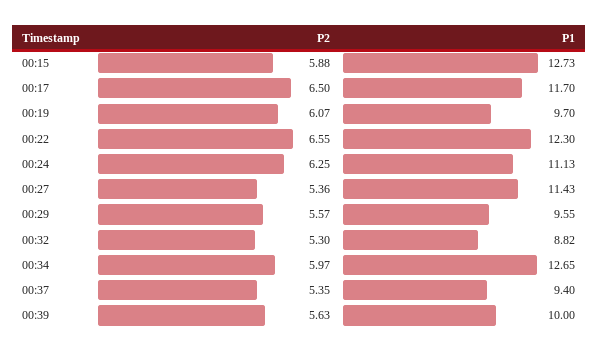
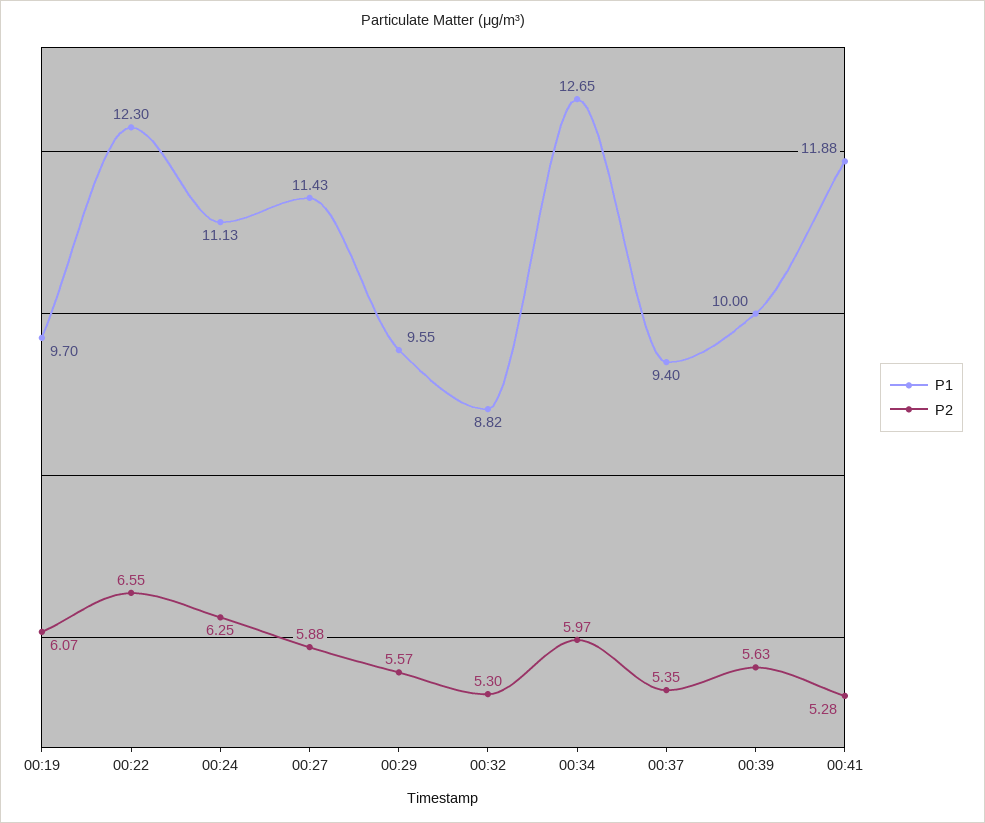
P2, 00:15: 5.88 -> none
P1, 00:15: 12.73 -> none
P2, 00:17: 6.5 -> none
P1, 00:17: 11.7 -> none
P2, 00:27: 5.36 -> 5.88
P1, 00:41: none -> 11.88
P2, 00:41: none -> 5.28

